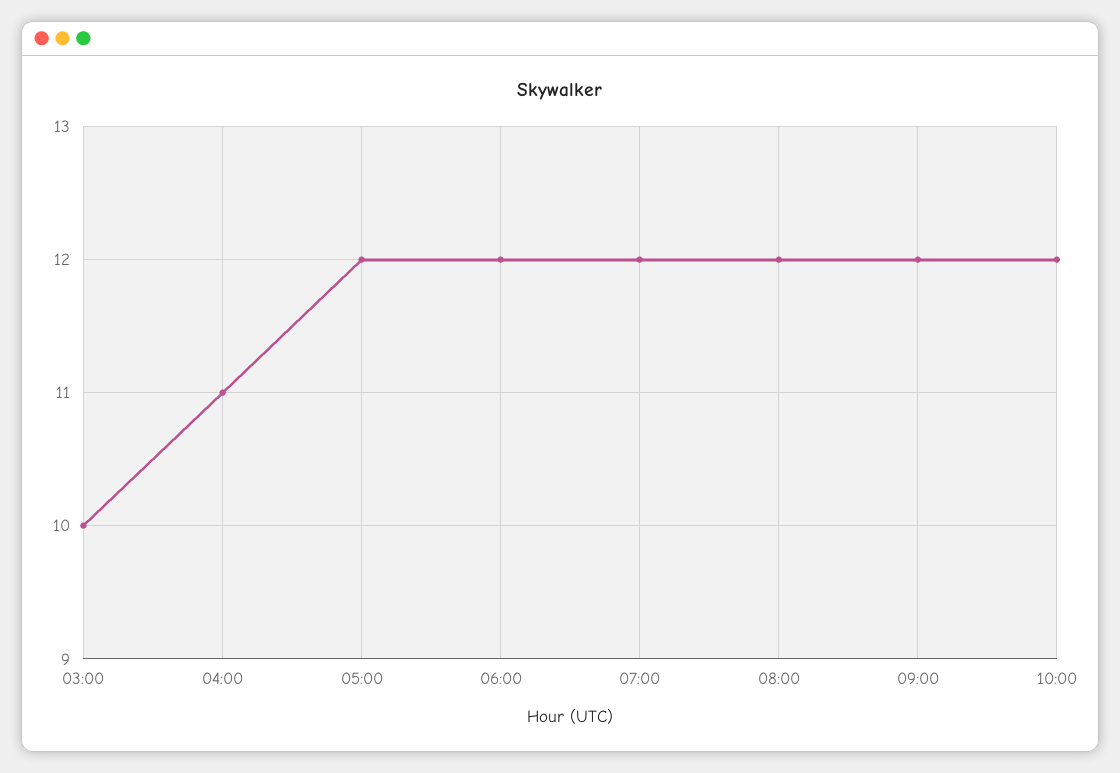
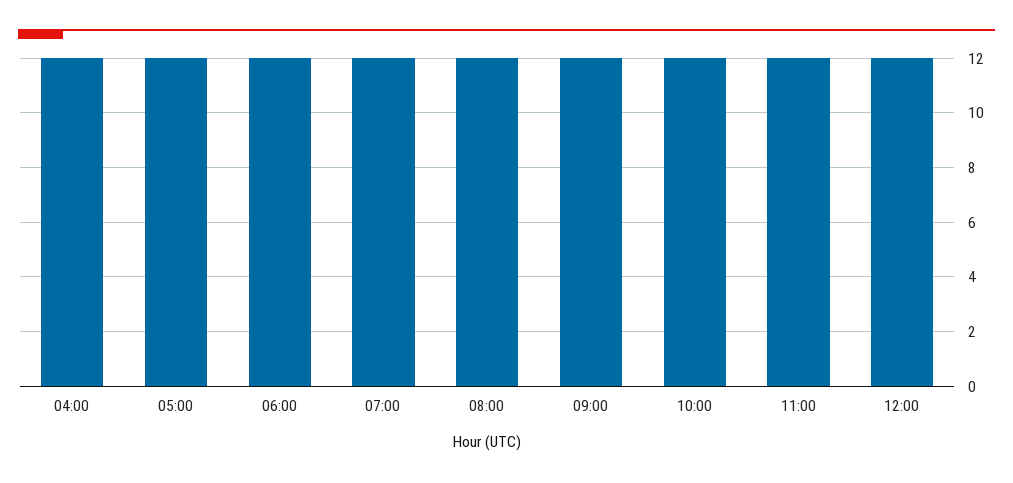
03:00: 10 -> none
04:00: 11 -> 12
11:00: none -> 12
12:00: none -> 12

